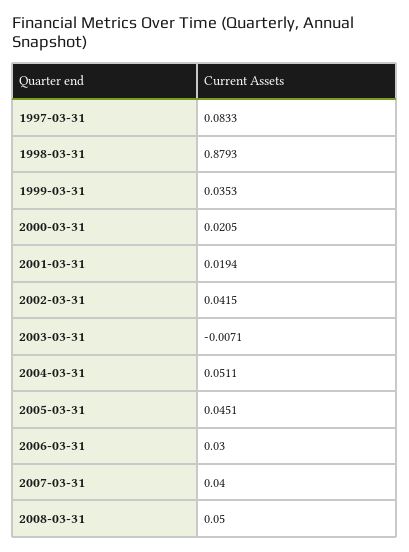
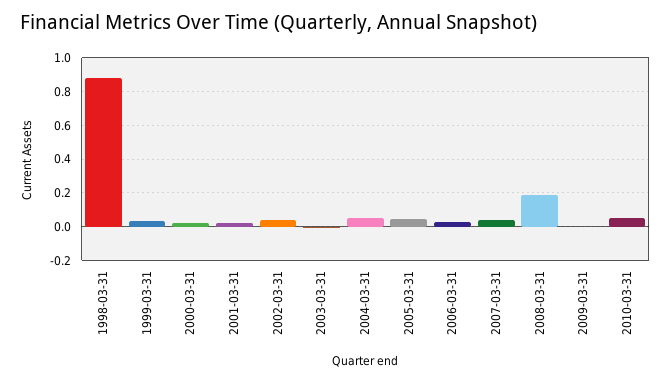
1997-03-31: 0.0833 -> none
2008-03-31: 0.05 -> 0.2
2009-03-31: none -> 0
2010-03-31: none -> 0.05

